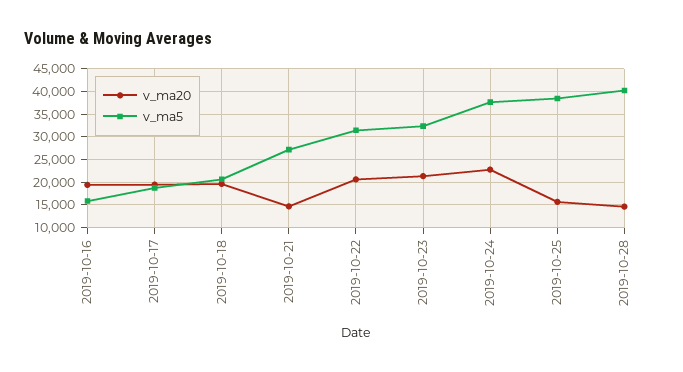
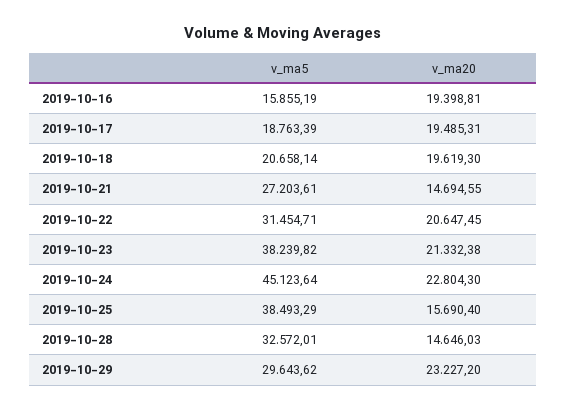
v_ma5, 2019-10-23: 32500 -> 38239.82
v_ma5, 2019-10-24: 37500 -> 45123.64
v_ma5, 2019-10-28: 40000 -> 32572.01
v_ma5, 2019-10-29: none -> 29643.62
v_ma20, 2019-10-29: none -> 23227.2

